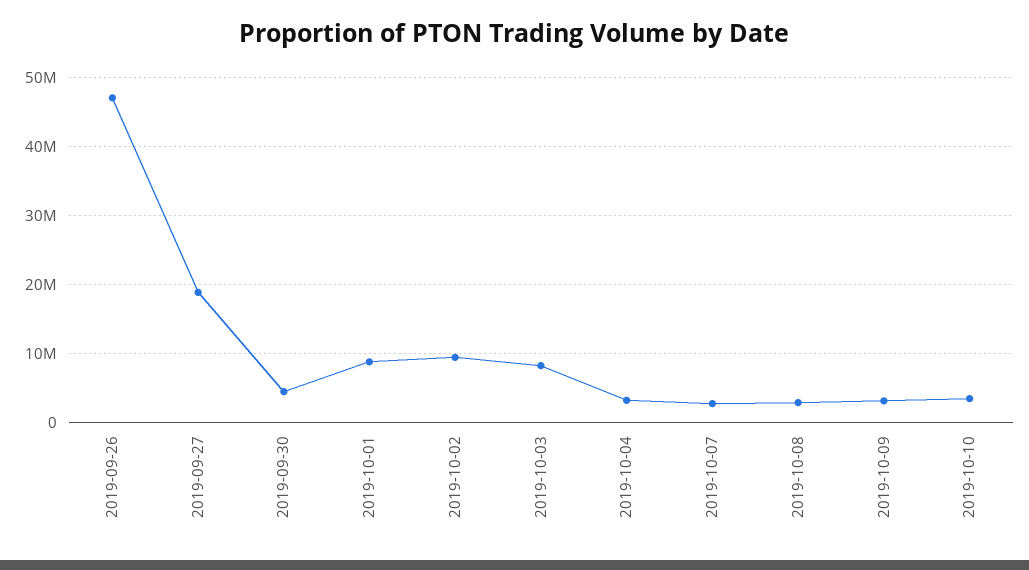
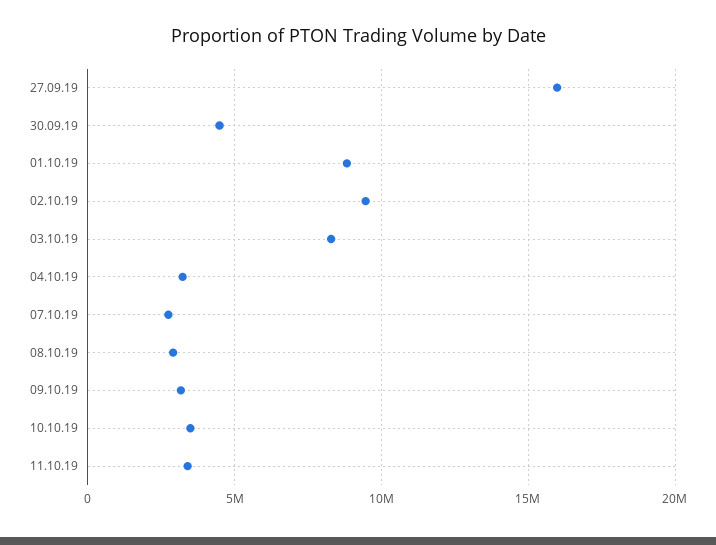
2019-09-26: 47000000 -> none
2019-09-27: 19000000 -> 16000000
11.10.19: none -> 3500000

